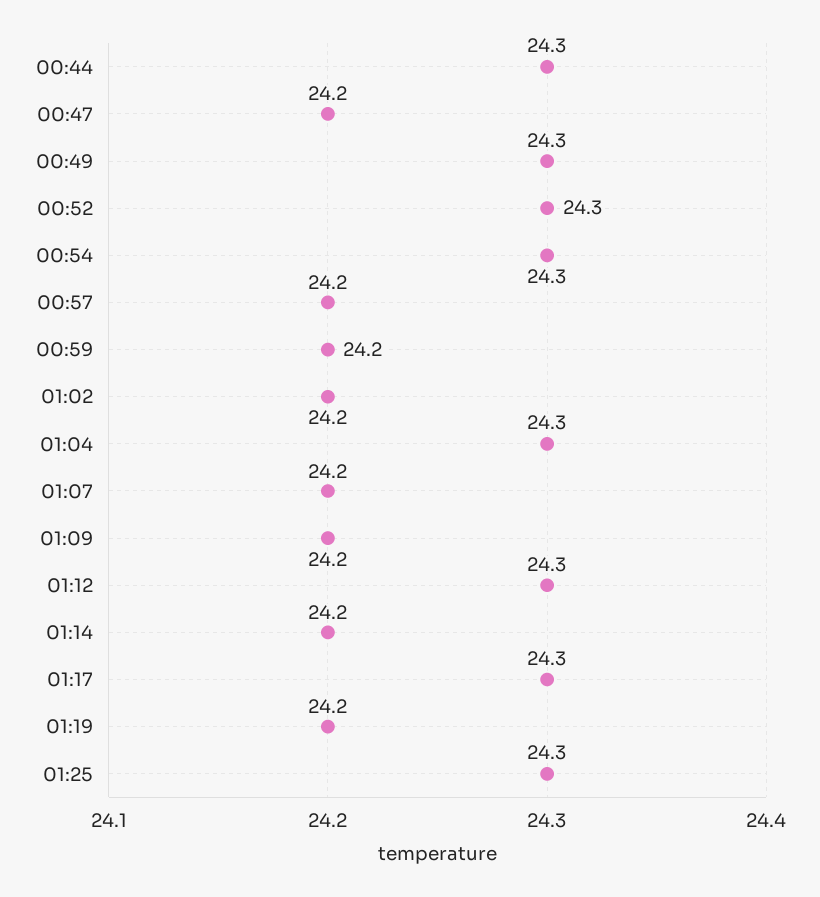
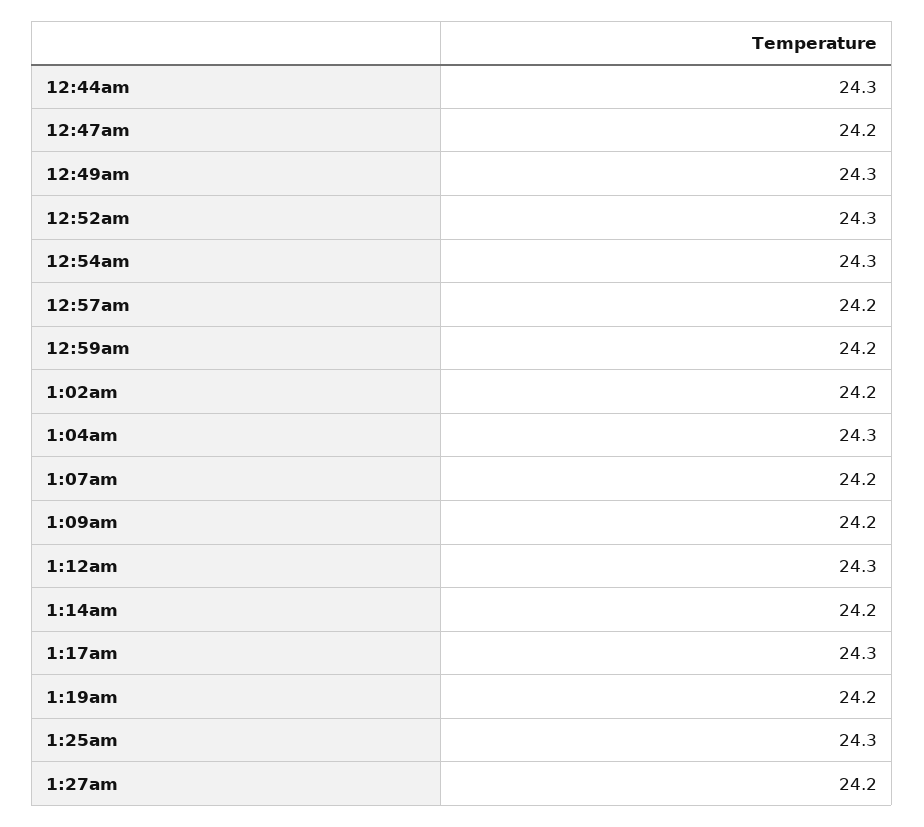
1:27am: none -> 24.2

